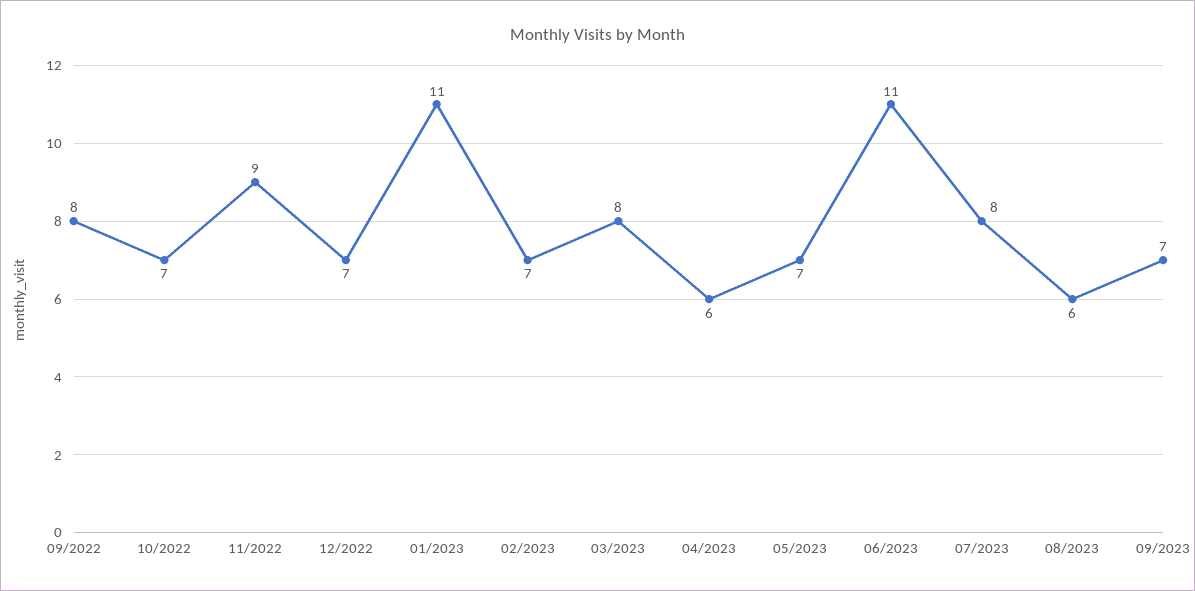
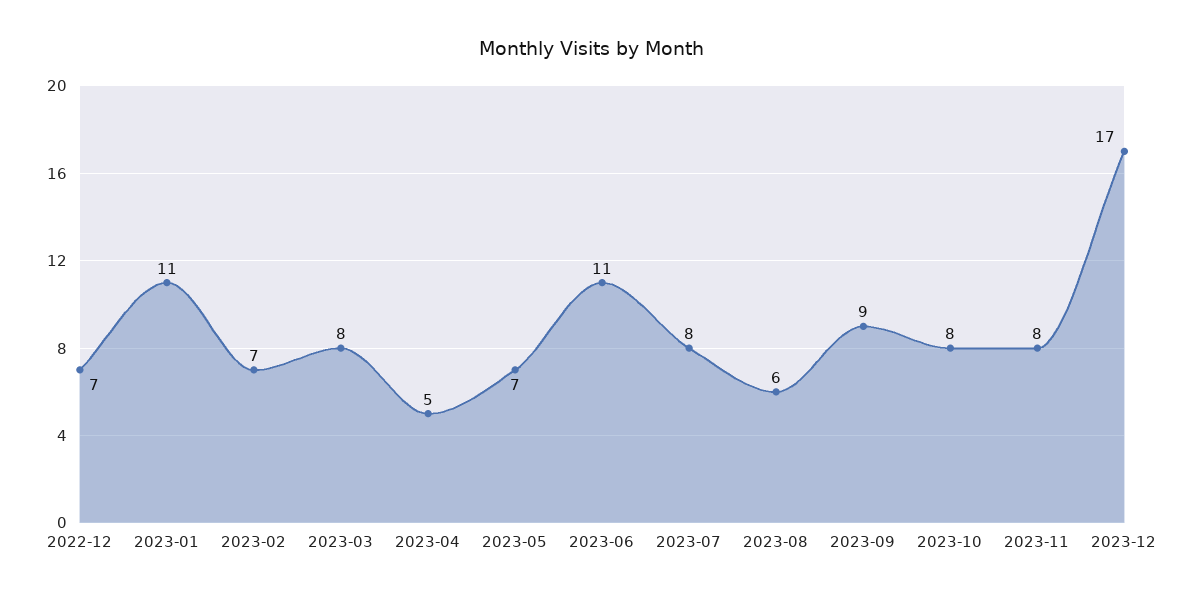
09/2022: 8 -> none
10/2022: 7 -> none
11/2022: 9 -> none
04/2023: 6 -> 5
09/2023: 7 -> 9
2023-10: none -> 8
2023-11: none -> 8
2023-12: none -> 17

